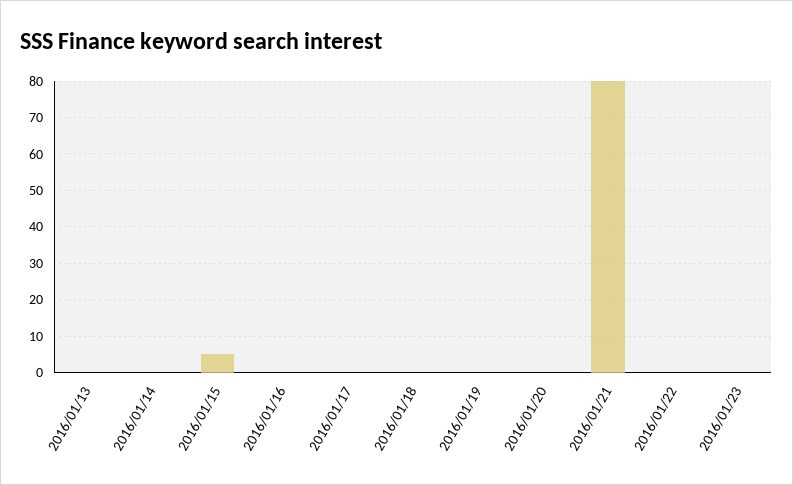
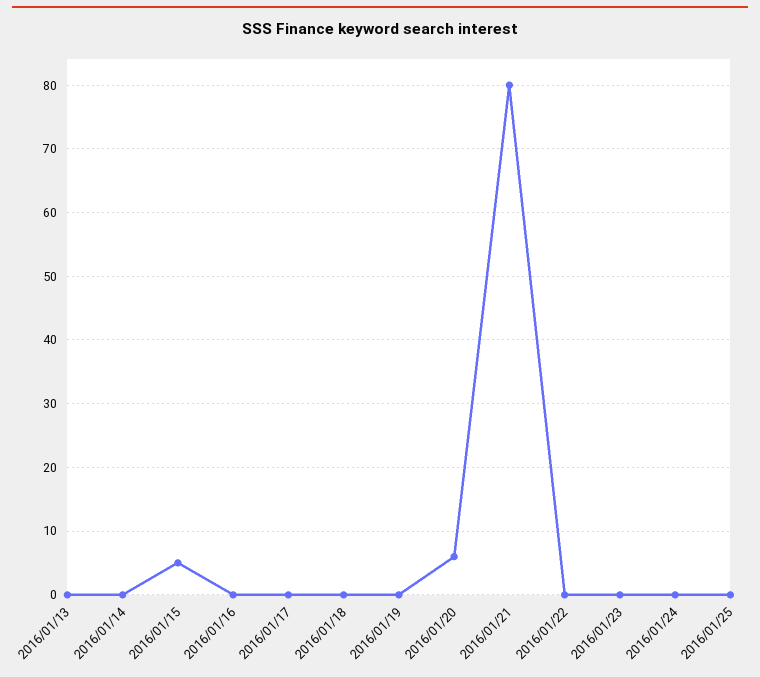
2016/01/20: 0 -> 6
2016/01/24: none -> 0
2016/01/25: none -> 0

